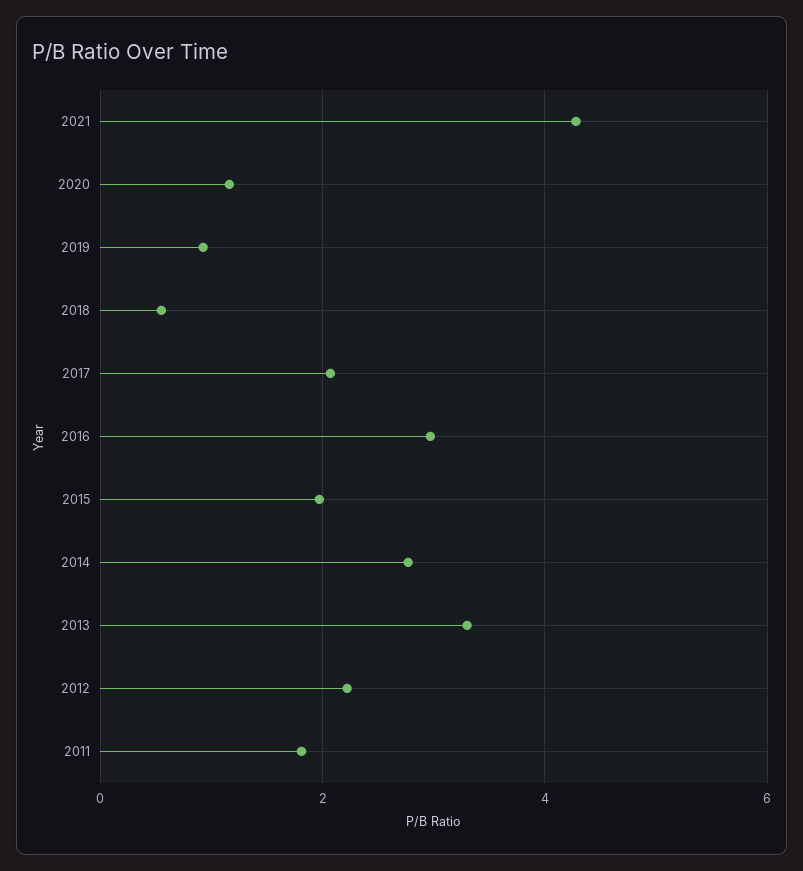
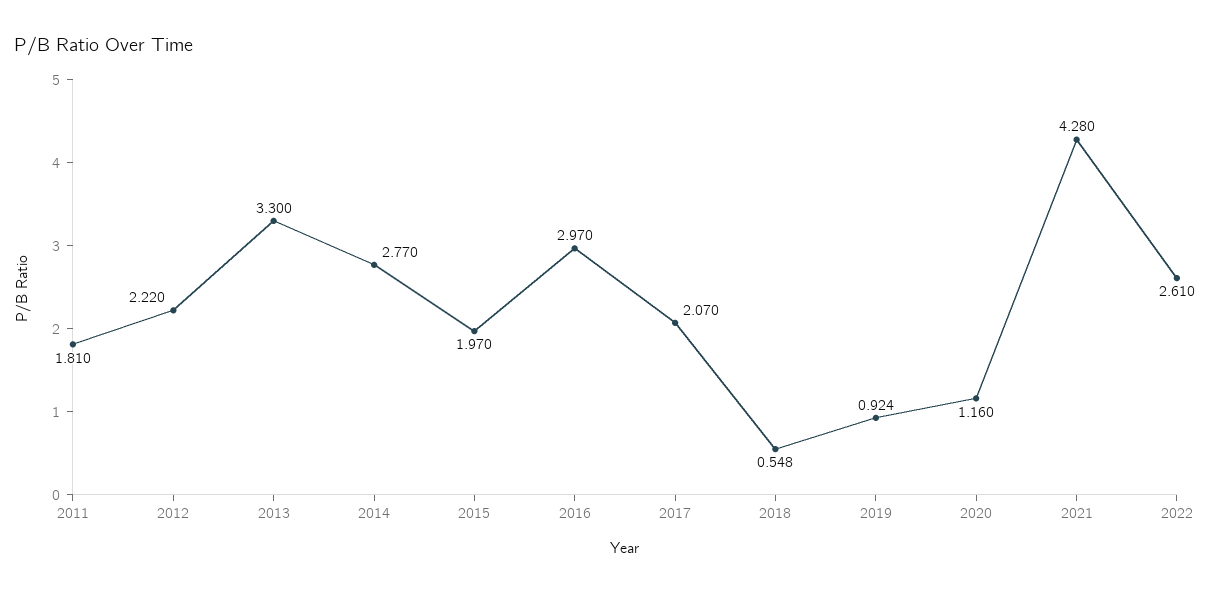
2022: none -> 2.61

